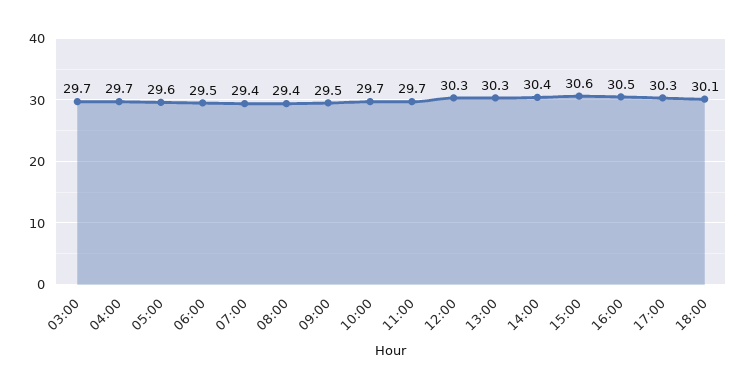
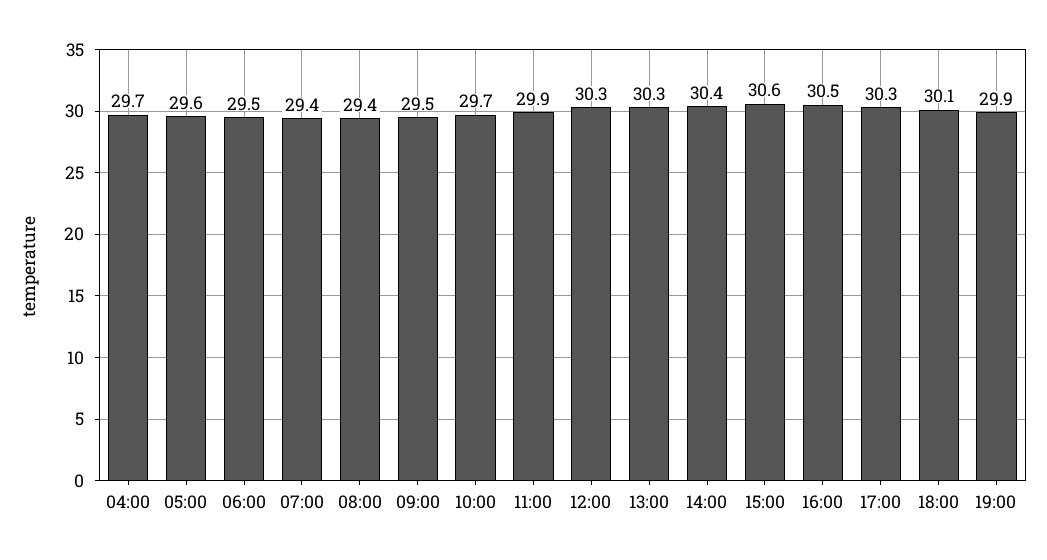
03:00: 29.7 -> none
11:00: 29.7 -> 29.9
19:00: none -> 29.9

